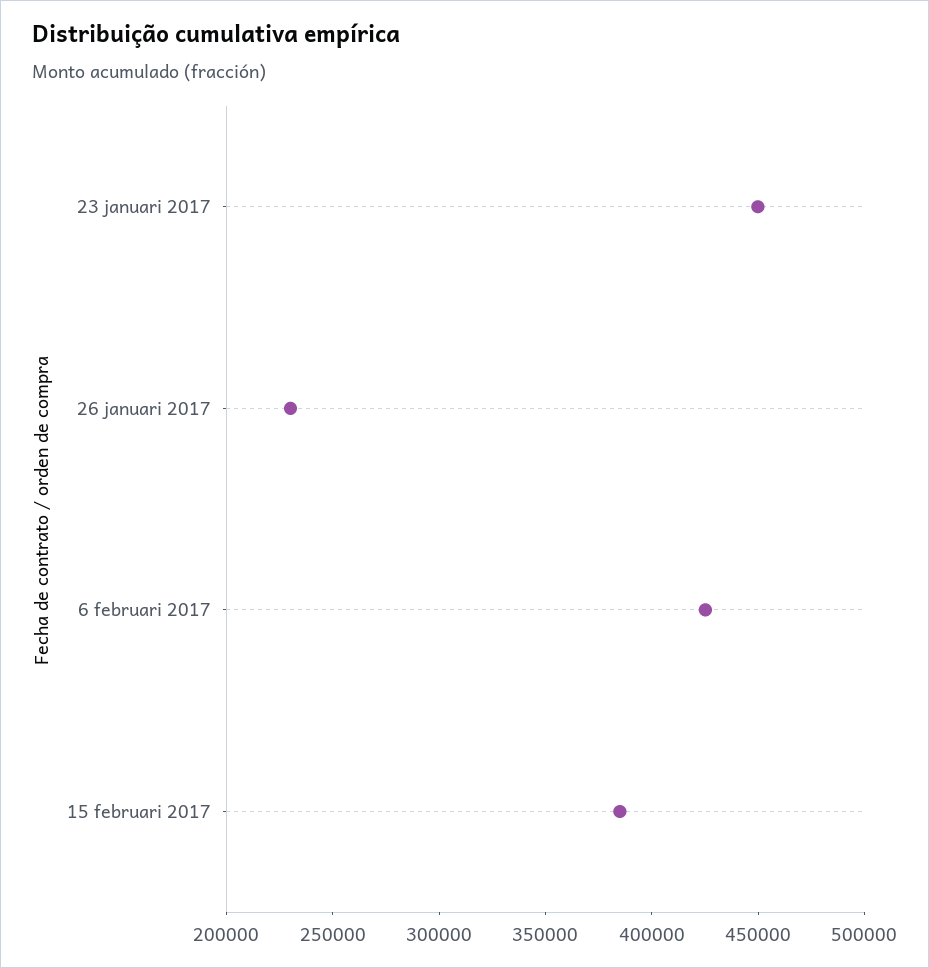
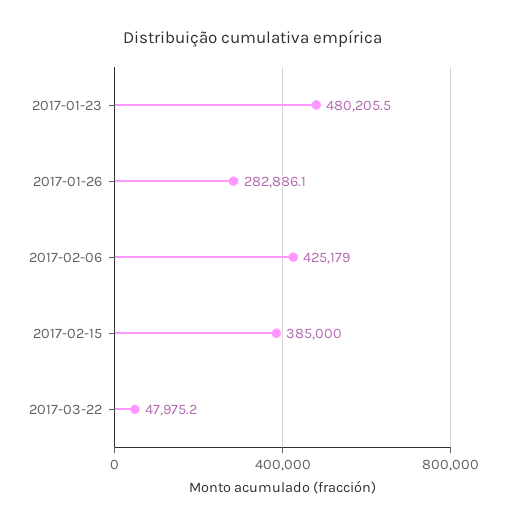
23 januari 2017: 450000 -> 480205.5
26 januari 2017: 230000 -> 282886.1
2017-03-22: none -> 47975.2

